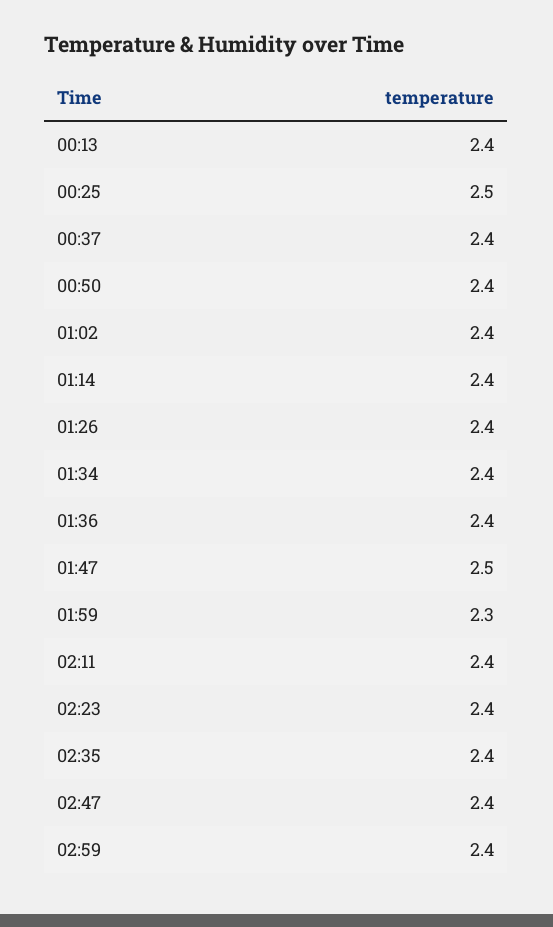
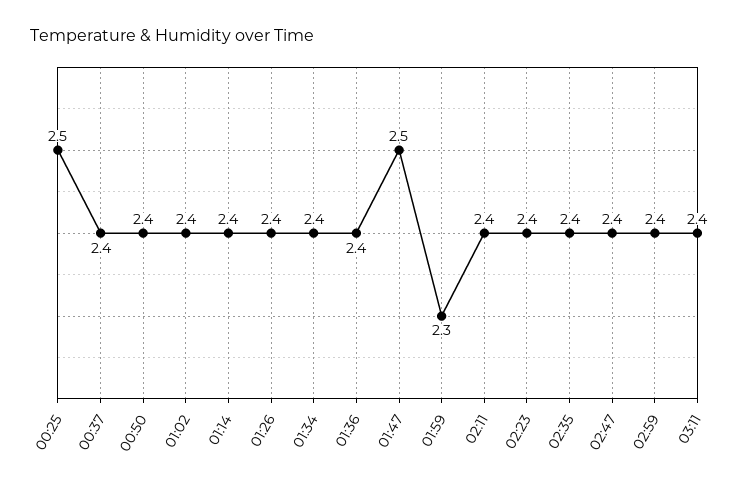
00:13: 2.4 -> none
03:11: none -> 2.4

